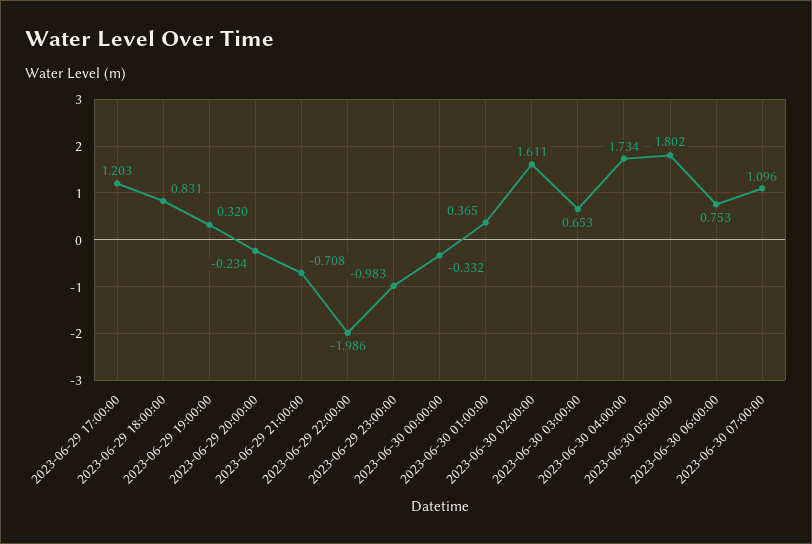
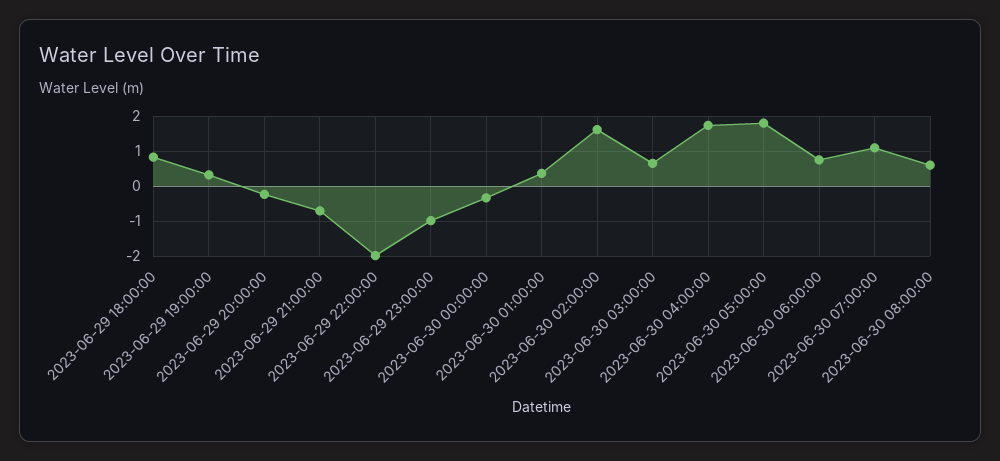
2023-06-29 17:00:00: 1.203 -> none
2023-06-30 08:00:00: none -> 0.6

